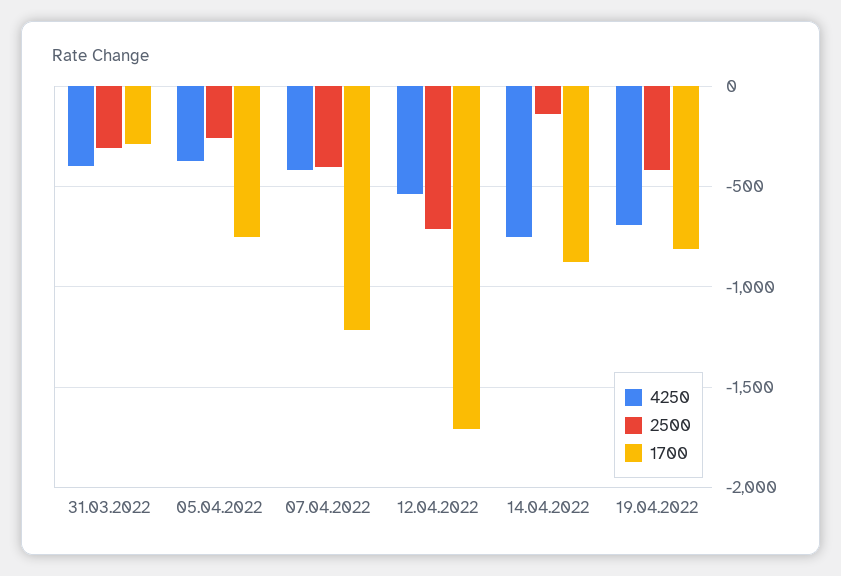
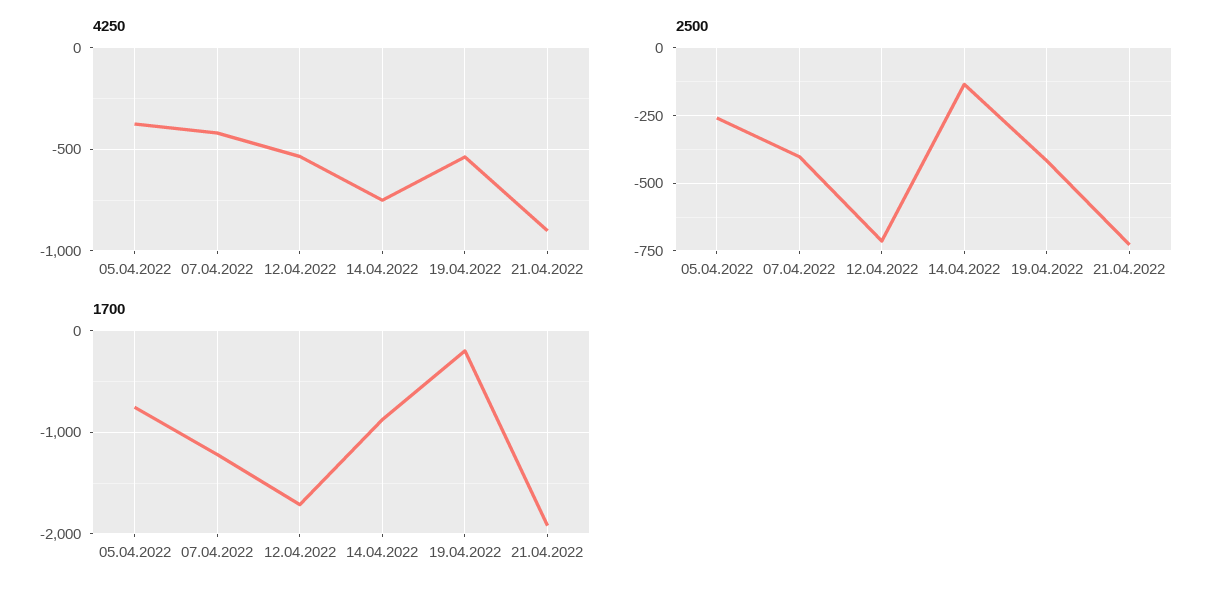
4250, 31.03.2022: -400 -> none
2500, 31.03.2022: -300 -> none
1700, 31.03.2022: -300 -> none
4250, 19.04.2022: -700 -> -550
1700, 19.04.2022: -800 -> -200
4250, 21.04.2022: none -> -900
2500, 21.04.2022: none -> -725
1700, 21.04.2022: none -> -1900

